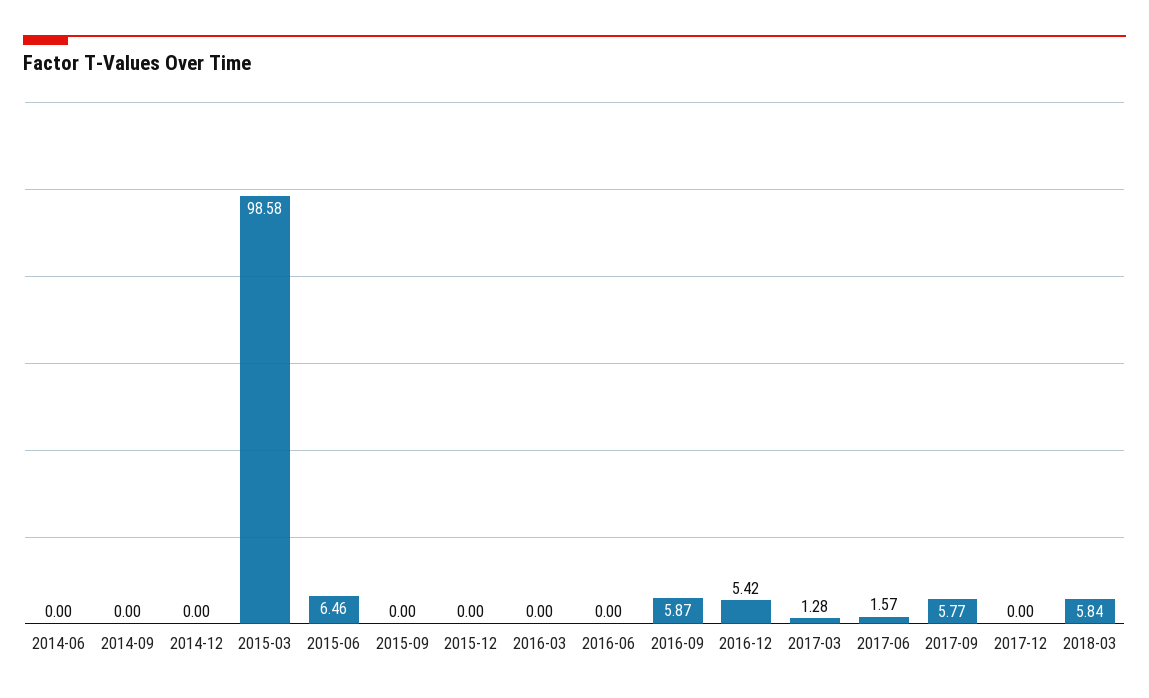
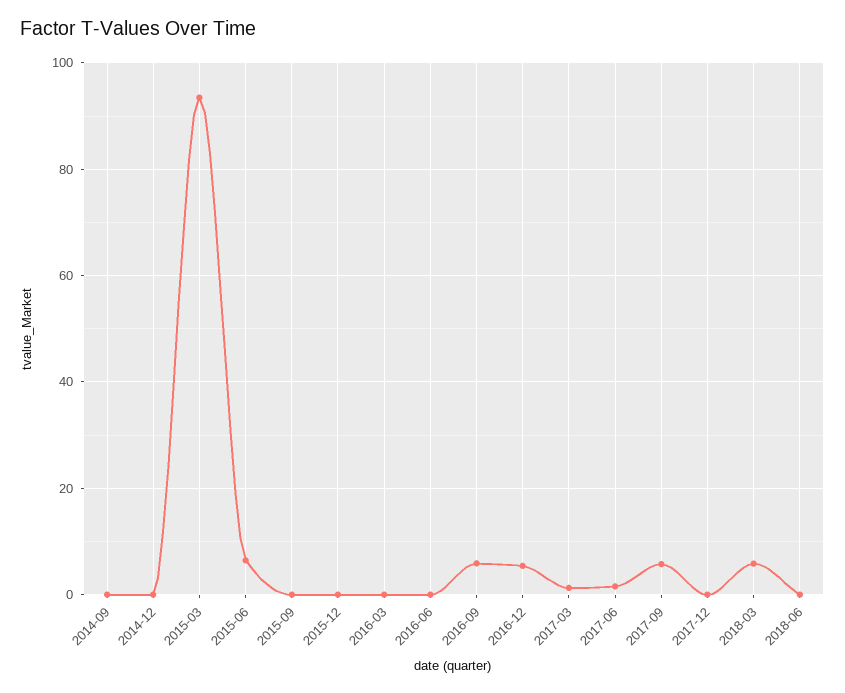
2014-06: 0 -> none
2015-03: 98.58 -> 94
2018-06: none -> 0

